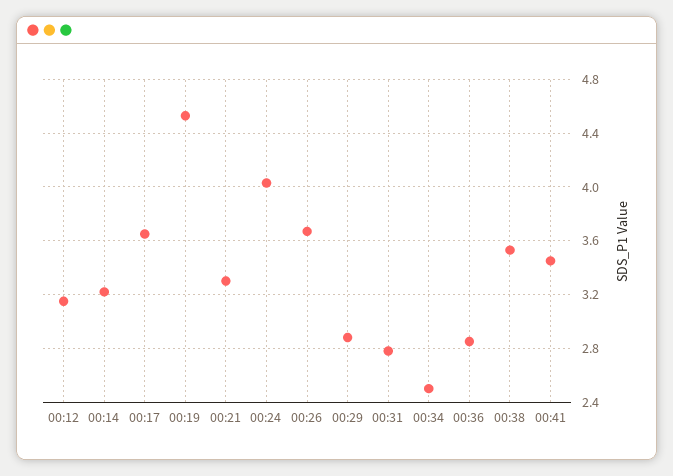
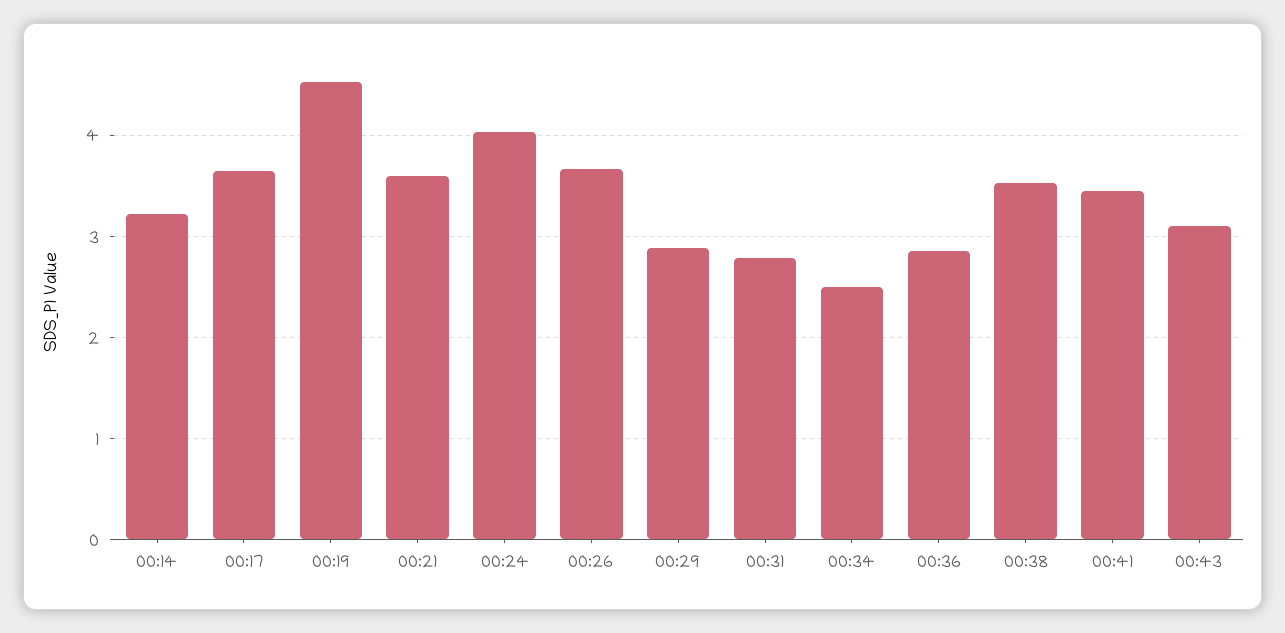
00:12: 3.15 -> none
00:21: 3.3 -> 3.6
00:43: none -> 3.1

